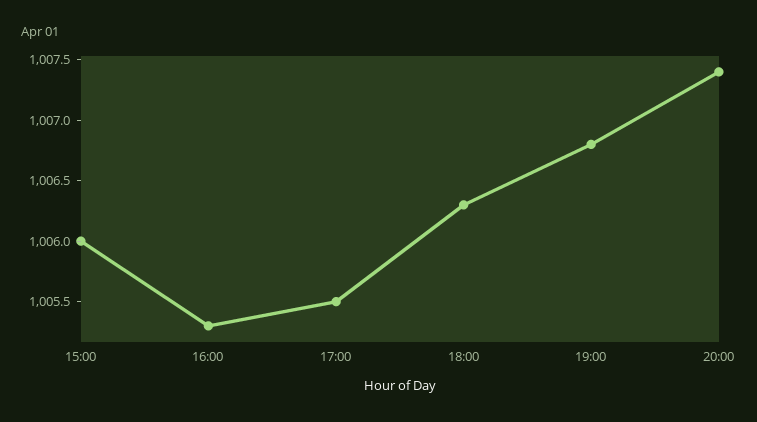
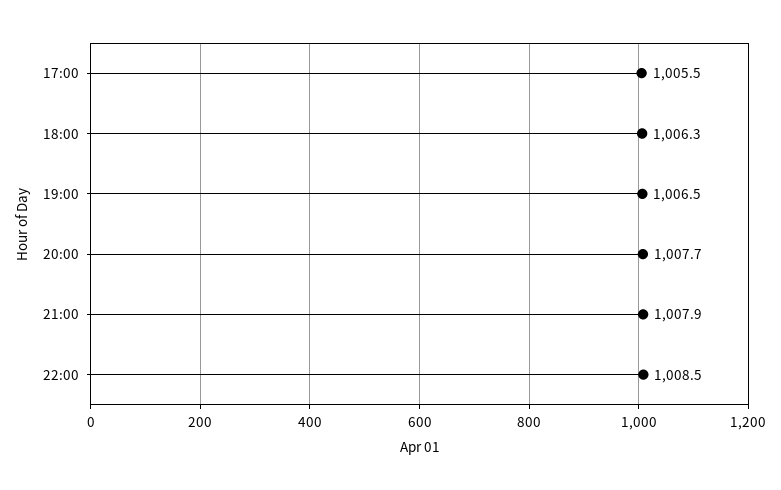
15:00: 1006 -> none
16:00: 1005.3 -> none
19:00: 1006.8 -> 1006.5
20:00: 1007.4 -> 1007.7
21:00: none -> 1007.9
22:00: none -> 1008.5

